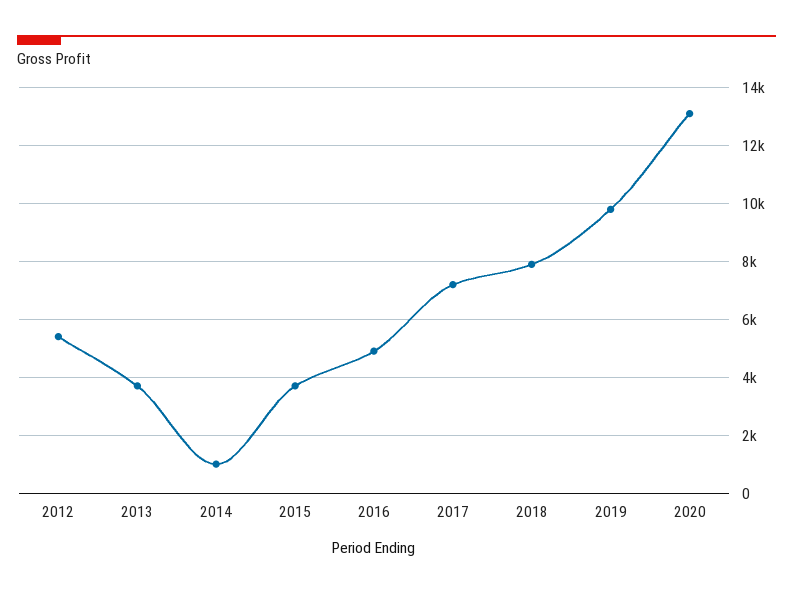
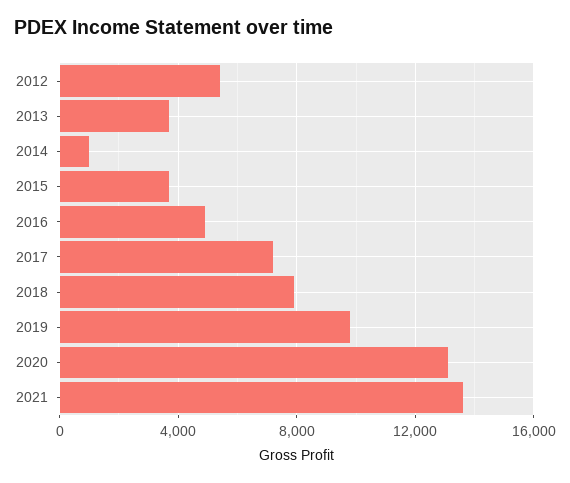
2021: none -> 13500

